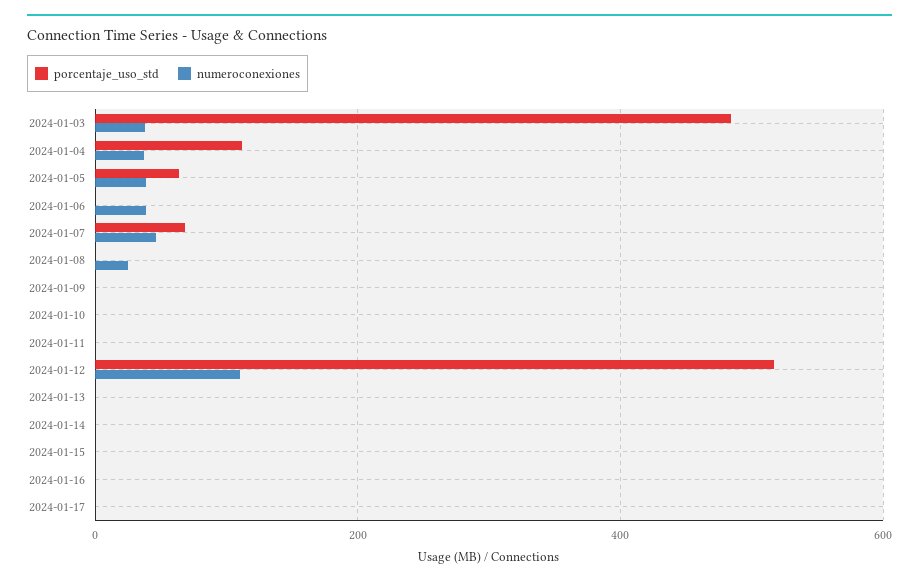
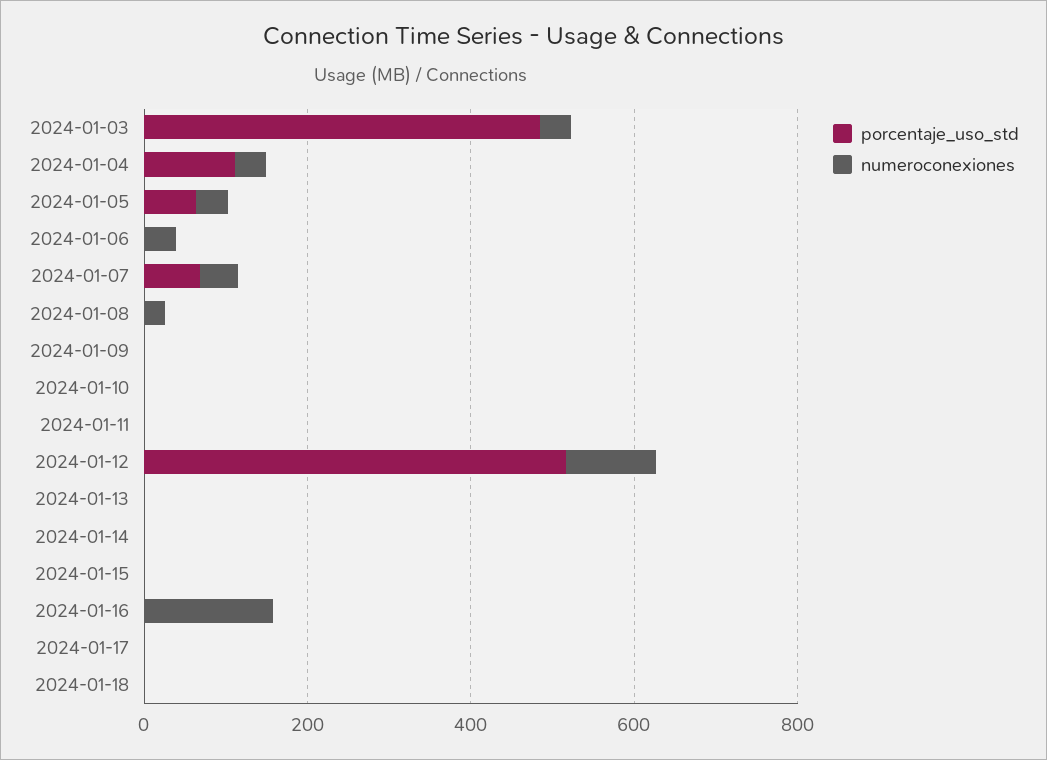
numeroconexiones, 2024-01-16: 0 -> 150
porcentaje_uso_std, 2024-01-18: none -> 0
numeroconexiones, 2024-01-18: none -> 0

